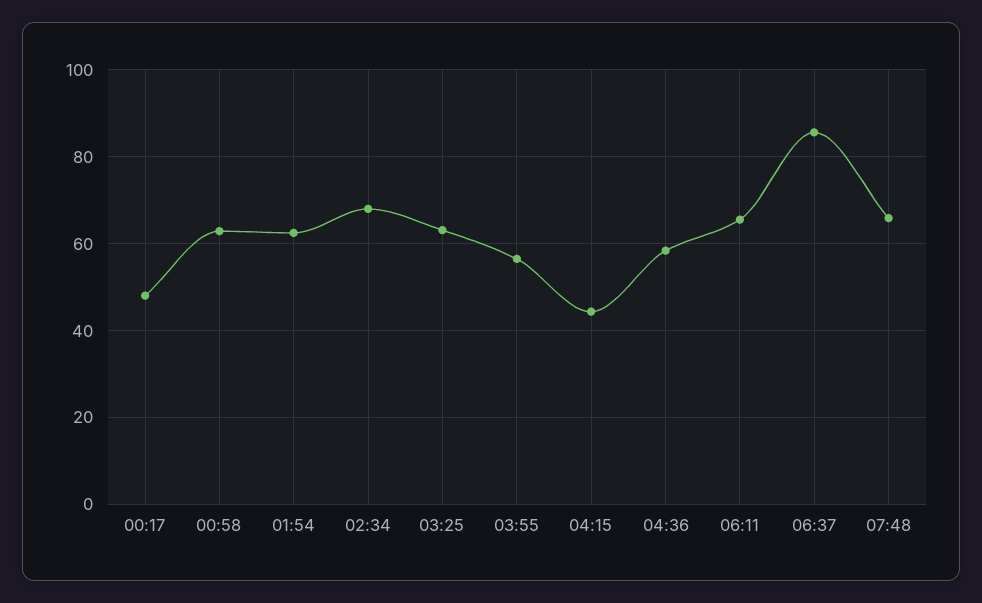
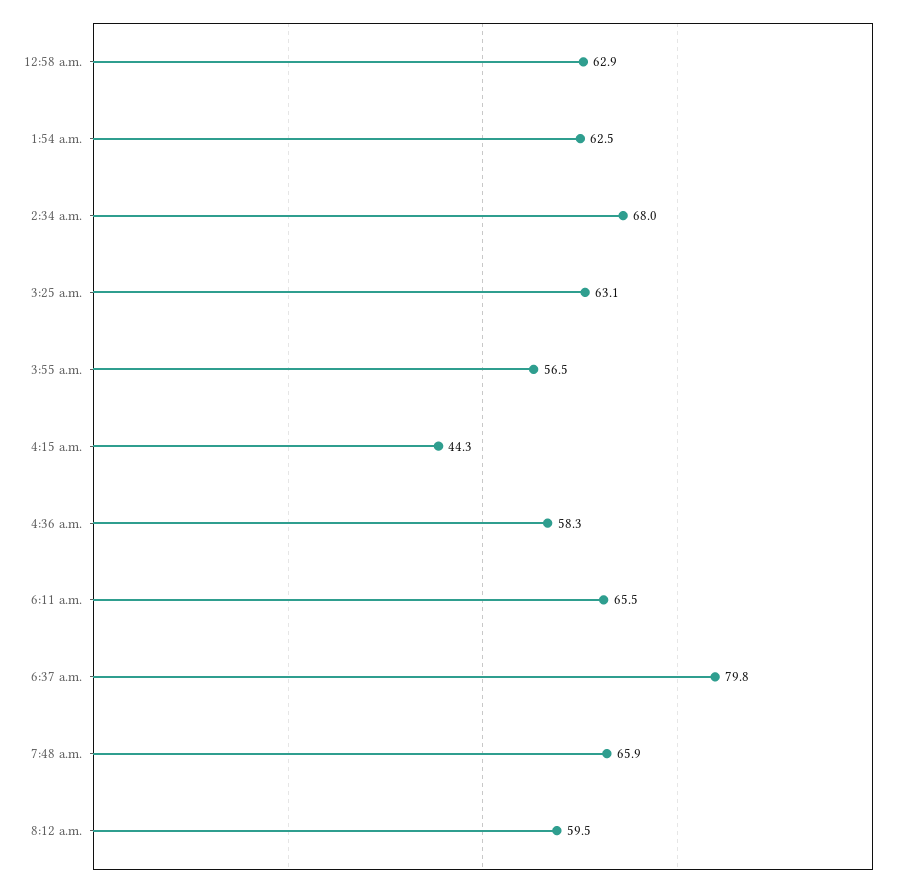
00:17: 48 -> none
06:37: 86 -> 79.8
8:12 a.m.: none -> 59.5

